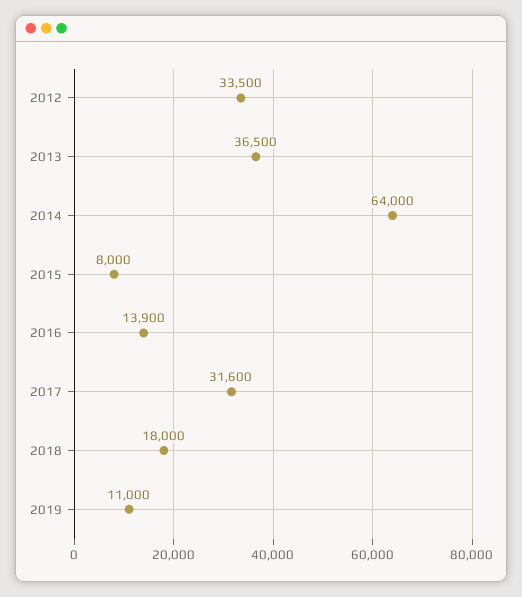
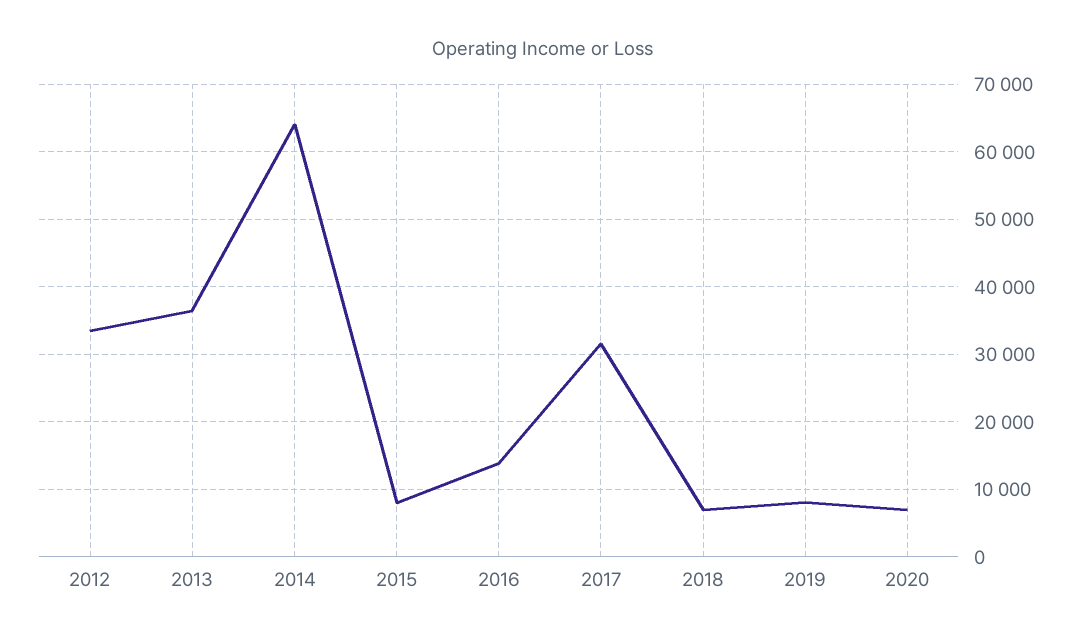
2018: 18000 -> 7000
2019: 11000 -> 8000
2020: none -> 7000

